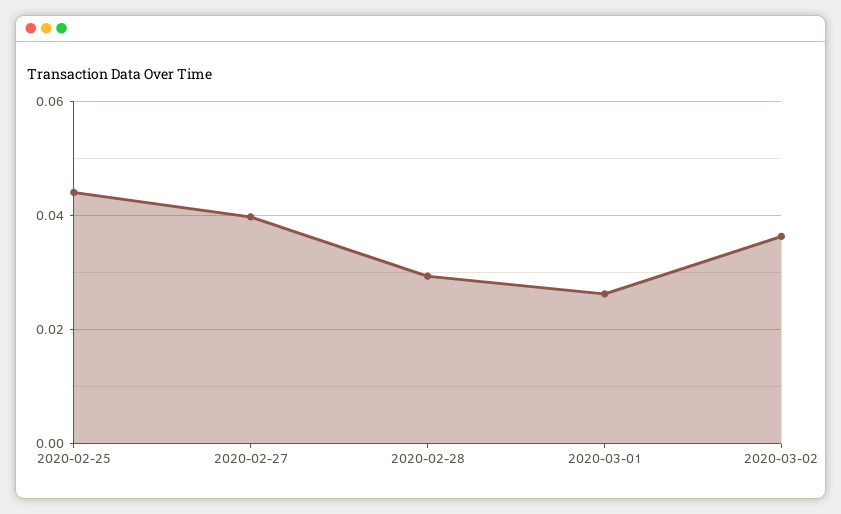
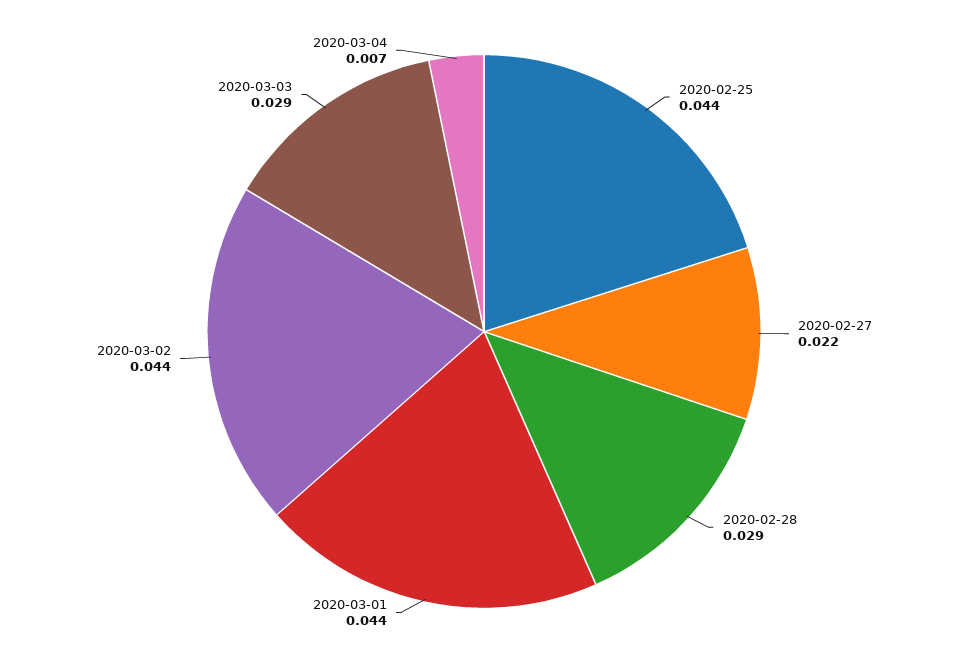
2020-02-27: 0.04 -> 0.022
2020-03-01: 0.026 -> 0.044
2020-03-02: 0.036 -> 0.044
2020-03-03: none -> 0.029
2020-03-04: none -> 0.007

